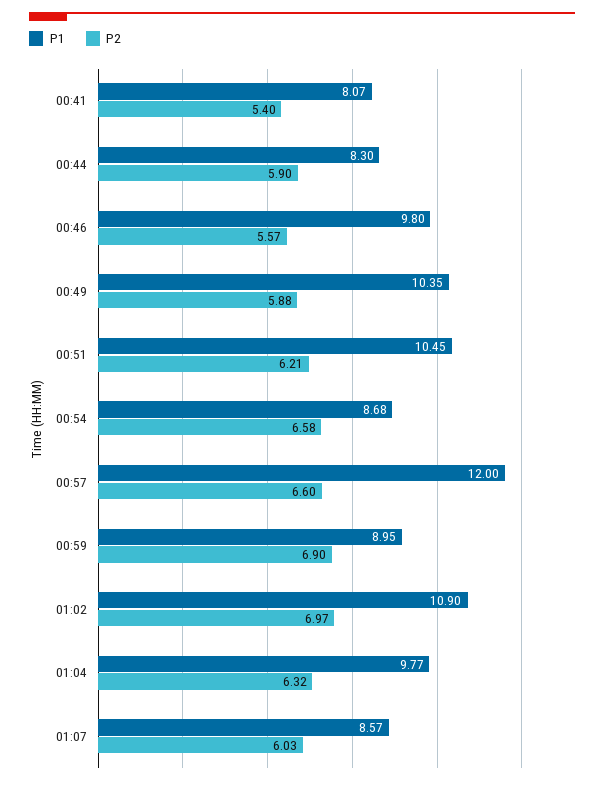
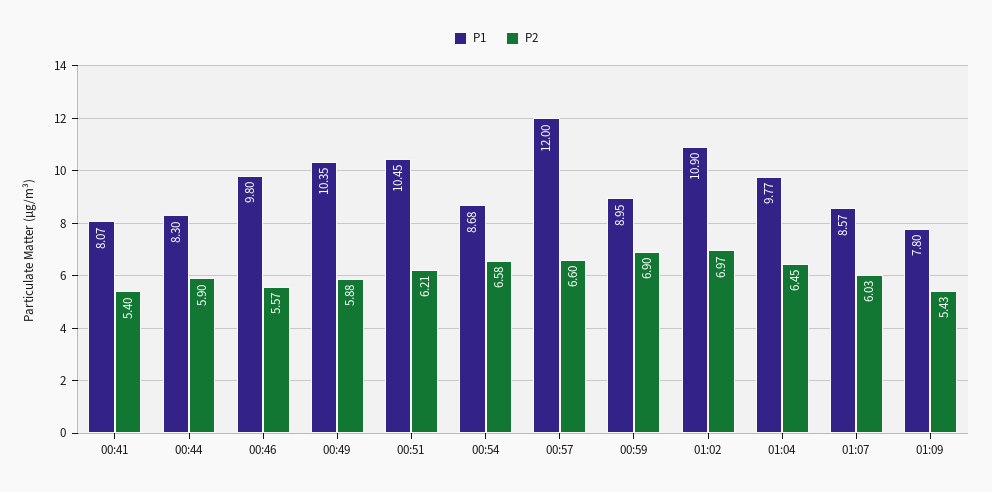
P2, 01:04: 6.32 -> 6.45
P1, 01:09: none -> 7.8
P2, 01:09: none -> 5.43

